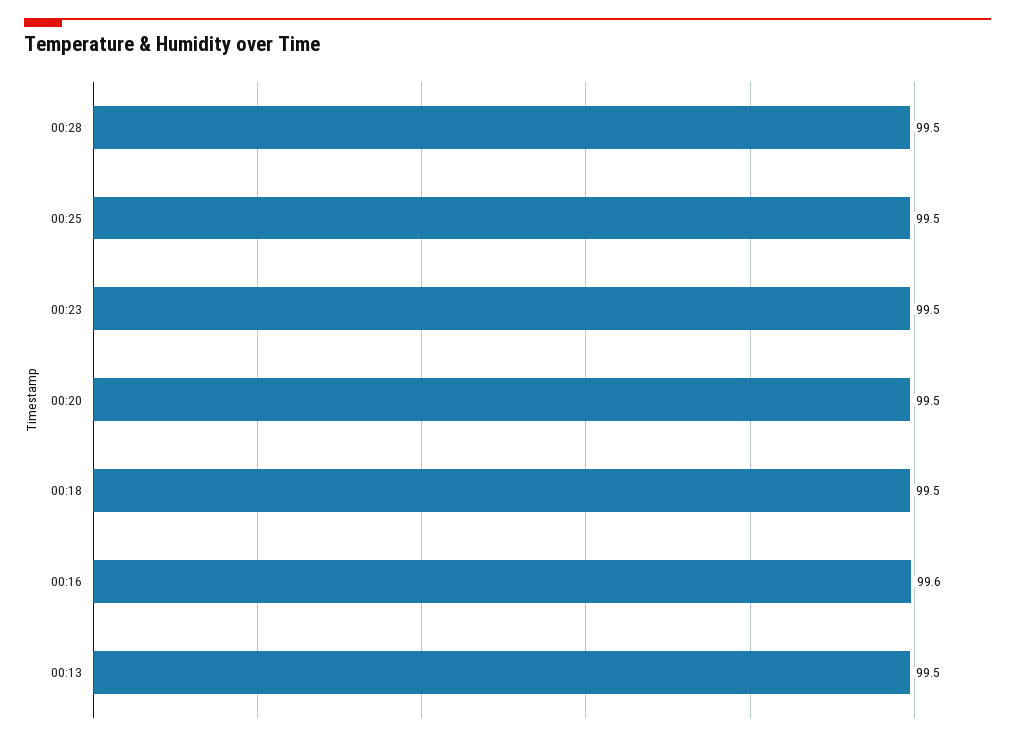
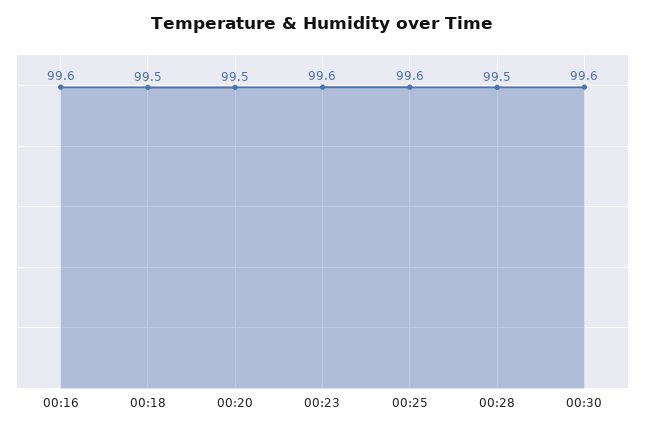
00:25: 99.5 -> 99.6
00:23: 99.5 -> 99.6
00:13: 99.5 -> none
00:30: none -> 99.6

